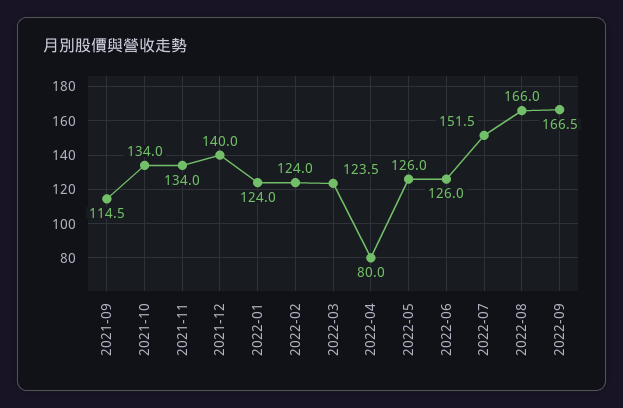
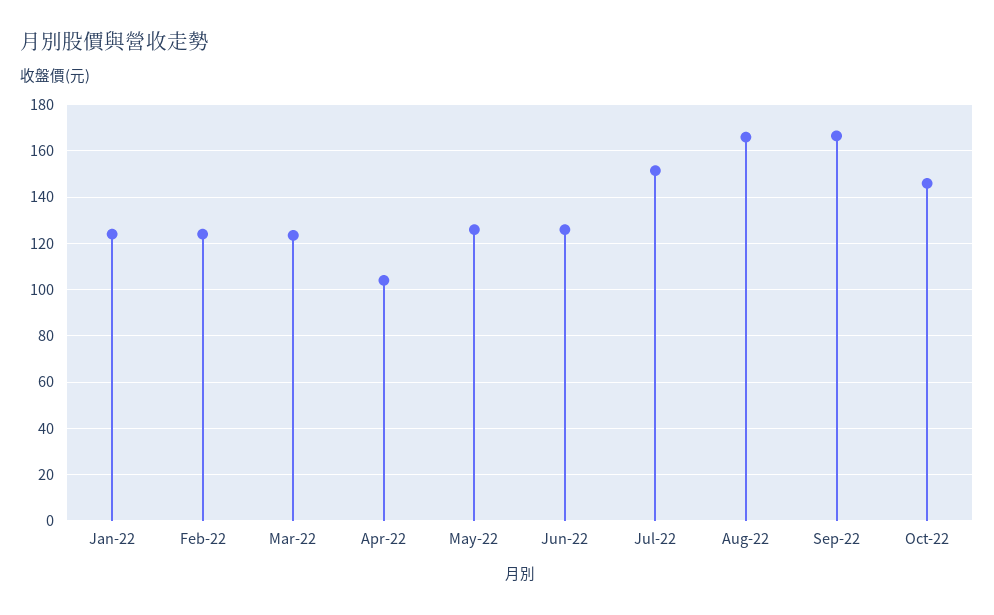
2021-09: 114.5 -> none
2021-10: 134 -> none
2021-11: 134 -> none
2021-12: 140 -> none
2022-04: 80 -> 105
Oct-22: none -> 145

